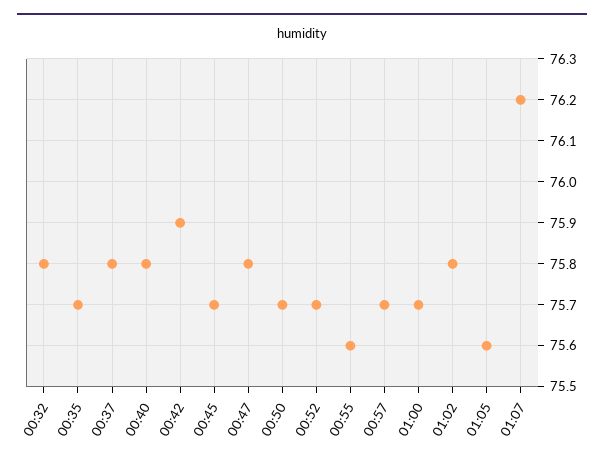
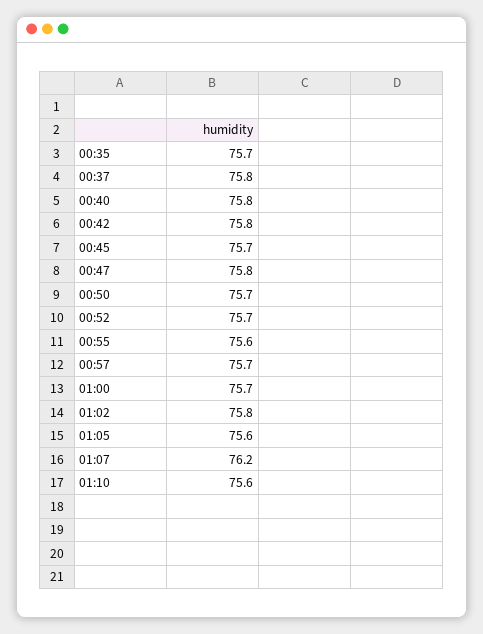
00:32: 75.8 -> none
00:42: 75.9 -> 75.8
01:10: none -> 75.6

